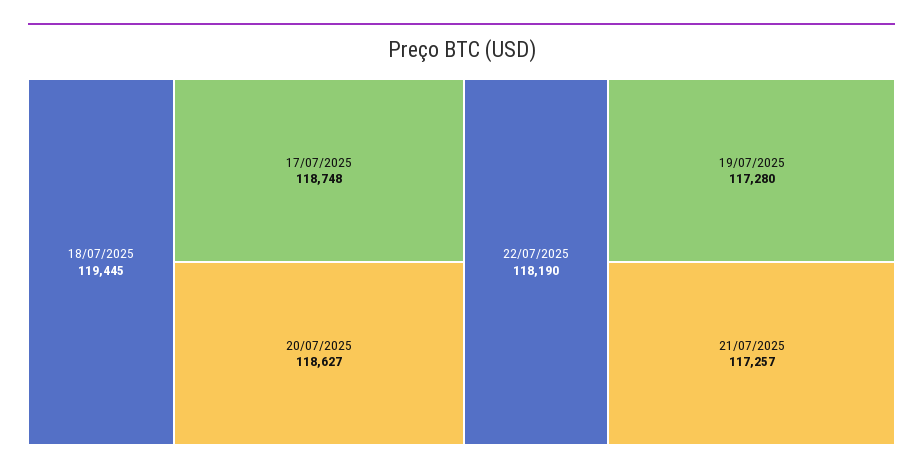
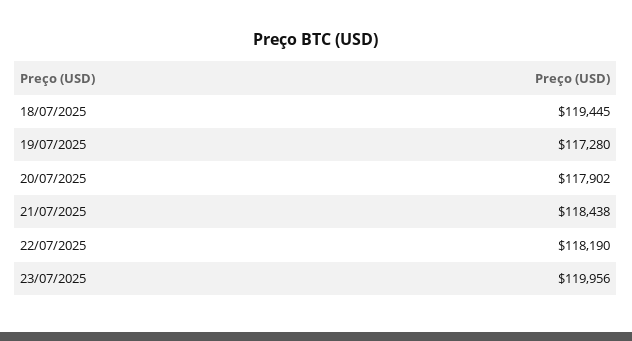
17/07/2025: 118748 -> none
20/07/2025: 118627 -> 117902
21/07/2025: 117257 -> 118438
23/07/2025: none -> 119956

